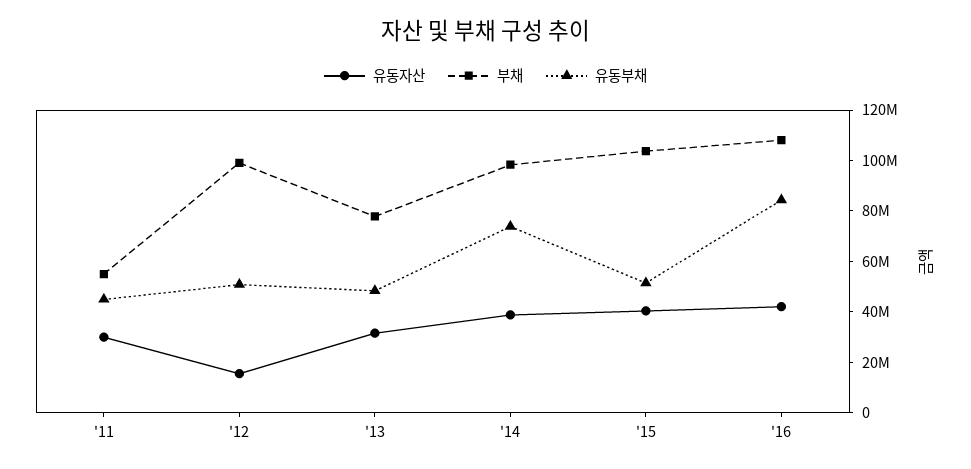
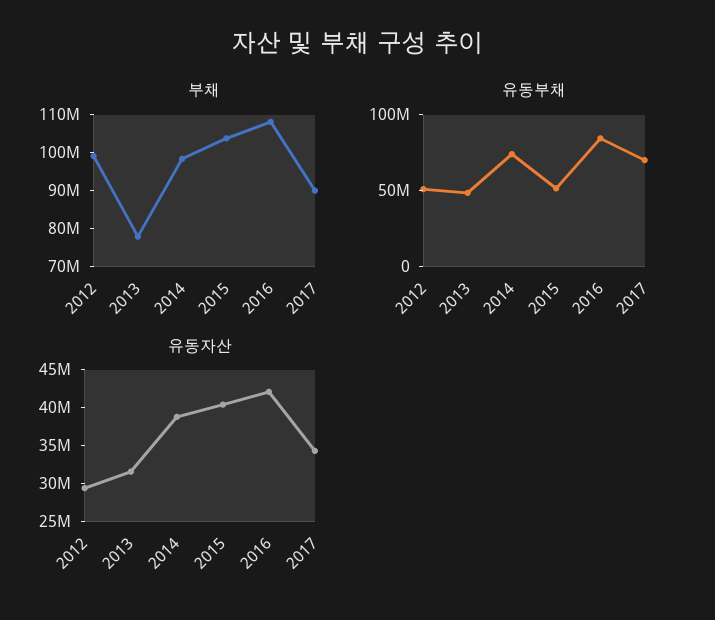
유동자산, '11: 30000000 -> none
부채, '11: 55000000 -> none
유동부채, '11: 45000000 -> none
유동자산, '12: 15000000 -> 30000000
부채, 2017: none -> 90000000
유동부채, 2017: none -> 70000000
유동자산, 2017: none -> 35000000

